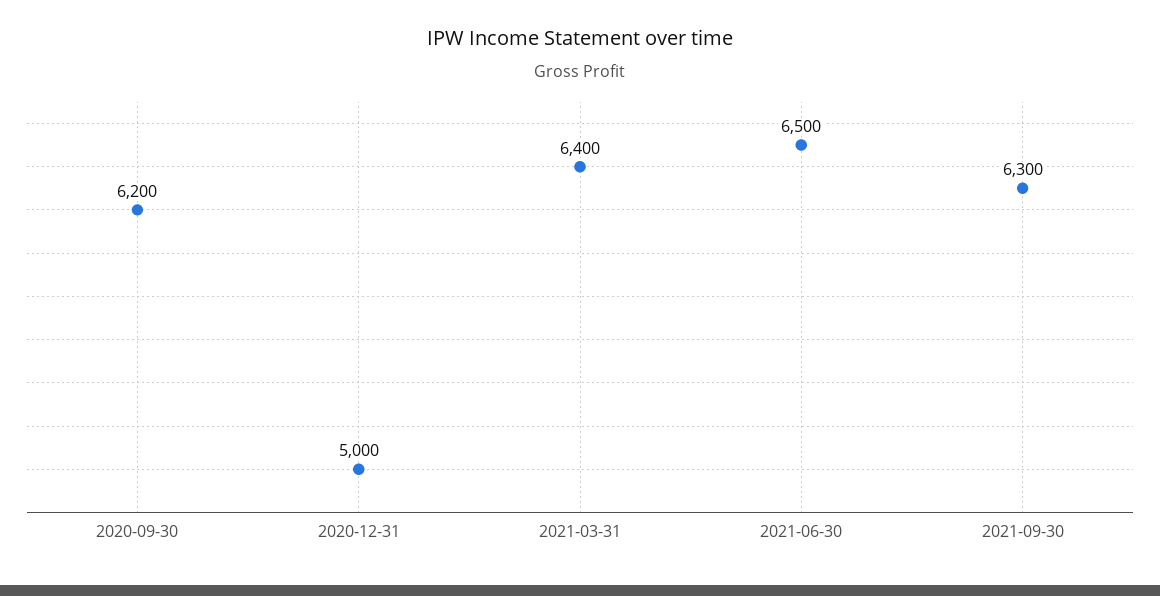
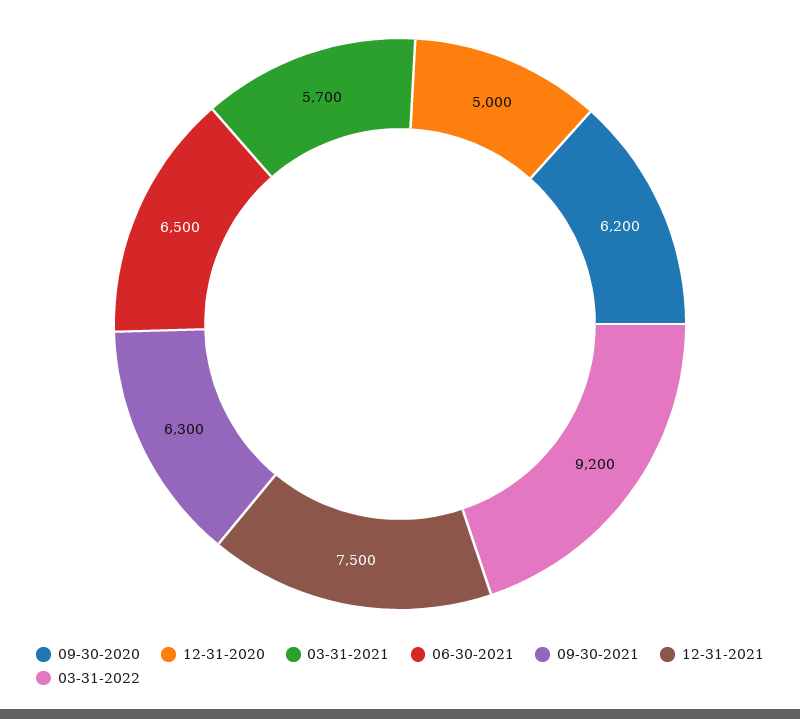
2021-03-31: 6400 -> 5700
12-31-2021: none -> 7500
03-31-2022: none -> 9200

